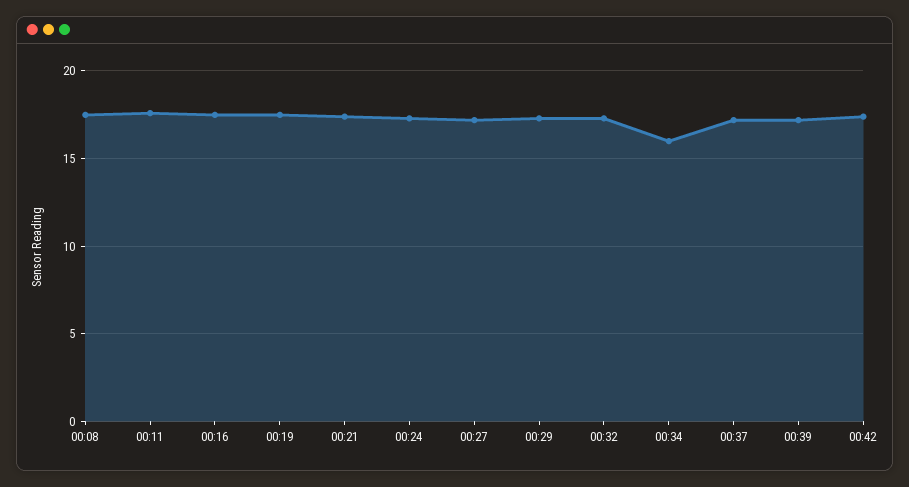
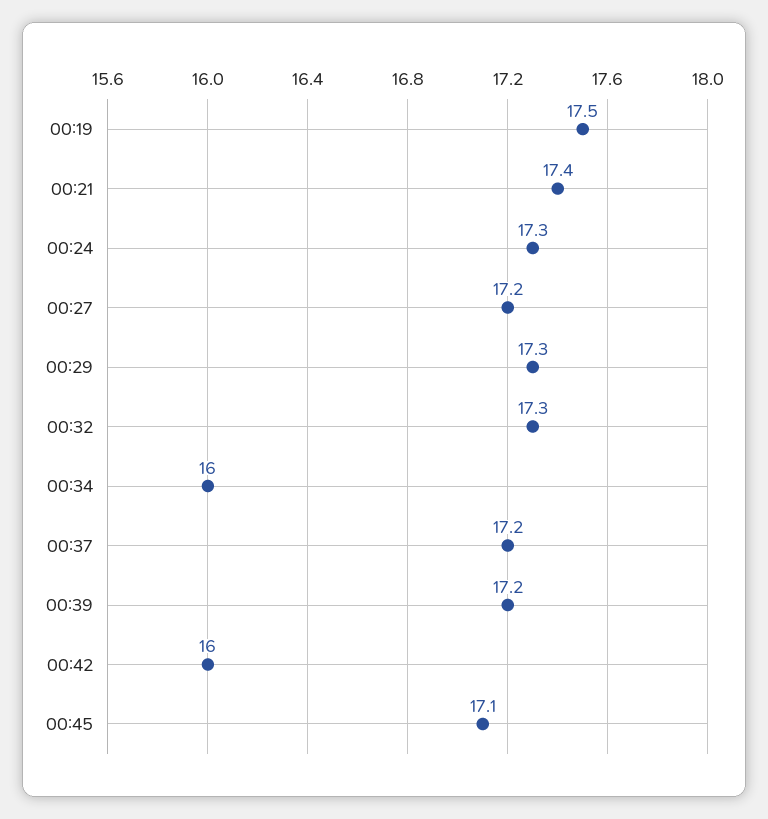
00:08: 17.5 -> none
00:11: 17.5 -> none
00:16: 17.5 -> none
00:42: 17.5 -> 16
00:45: none -> 17.1

